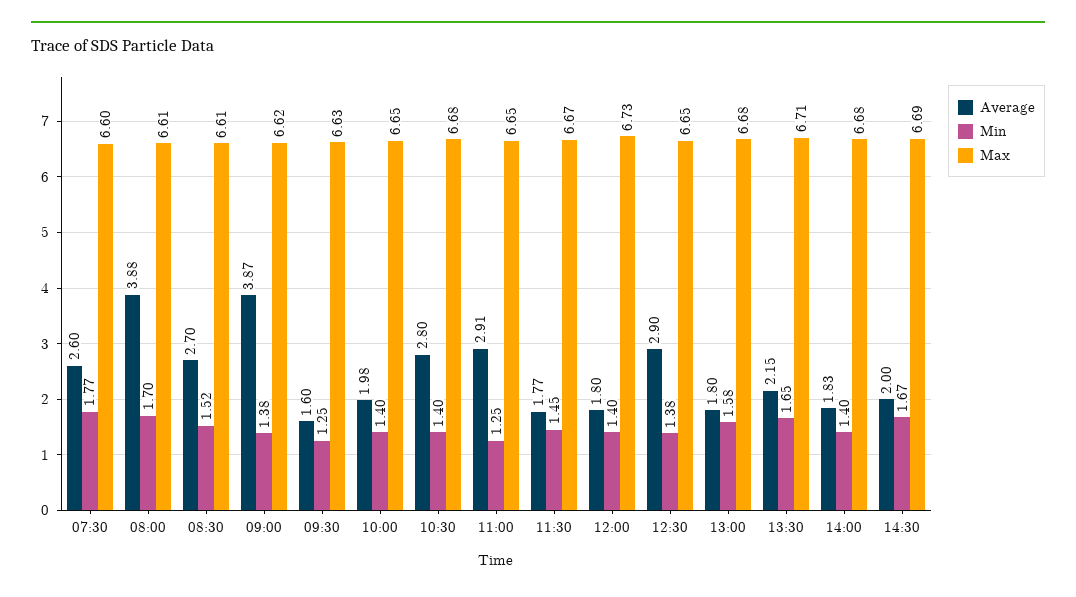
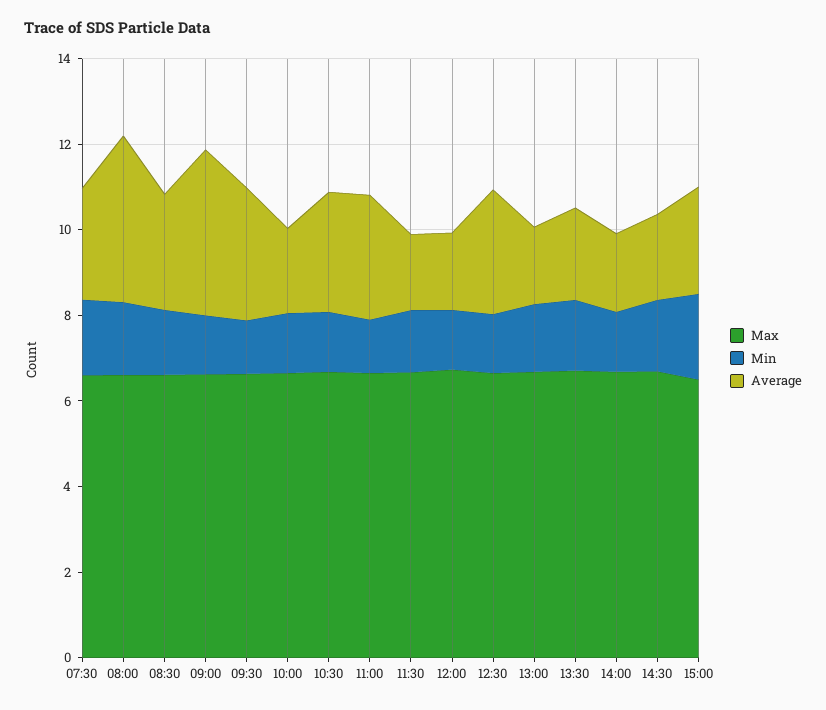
Average, 09:30: 1.6 -> 3
Max, 15:00: none -> 6.5
Min, 15:00: none -> 2
Average, 15:00: none -> 2.5

